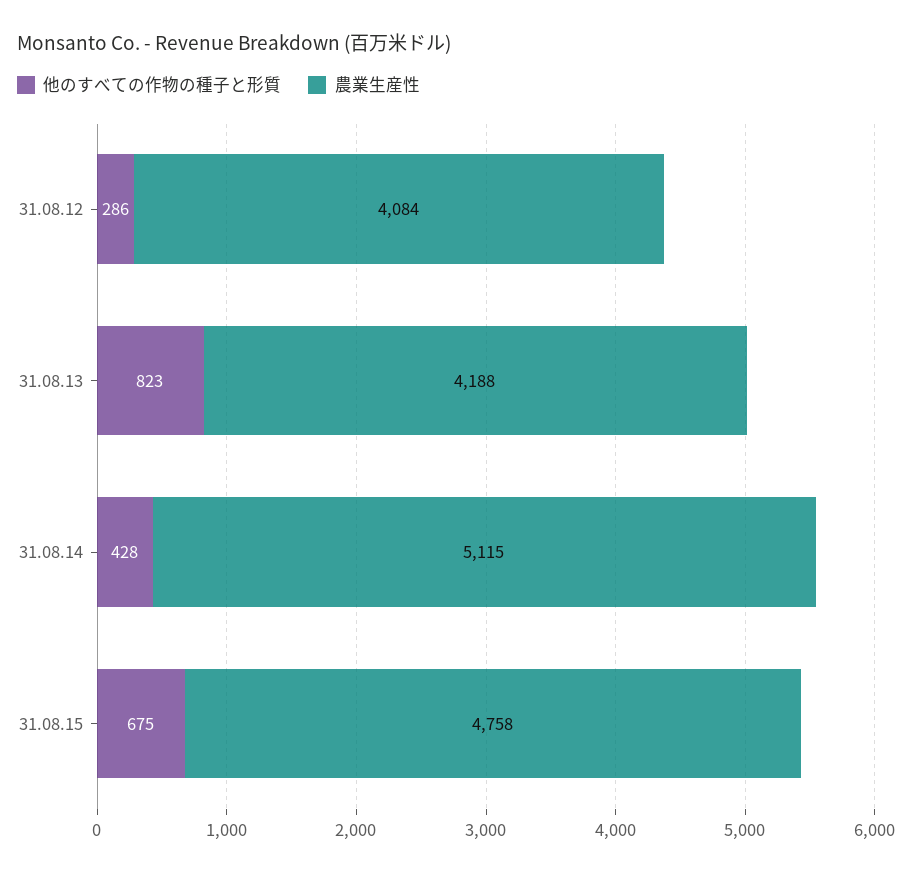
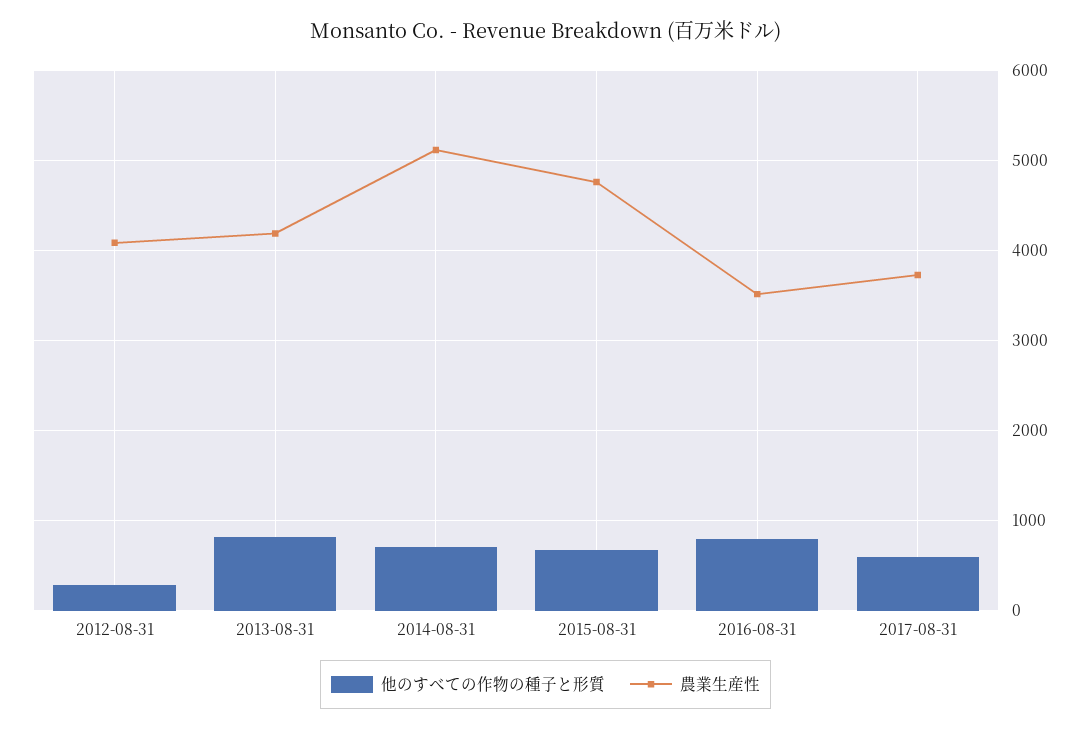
他のすべての作物の種子と形質, 31.08.14: 428 -> 700
他のすべての作物の種子と形質, 2016-08-31: none -> 800
農業生産性, 2016-08-31: none -> 3500
他のすべての作物の種子と形質, 2017-08-31: none -> 600
農業生産性, 2017-08-31: none -> 3700

